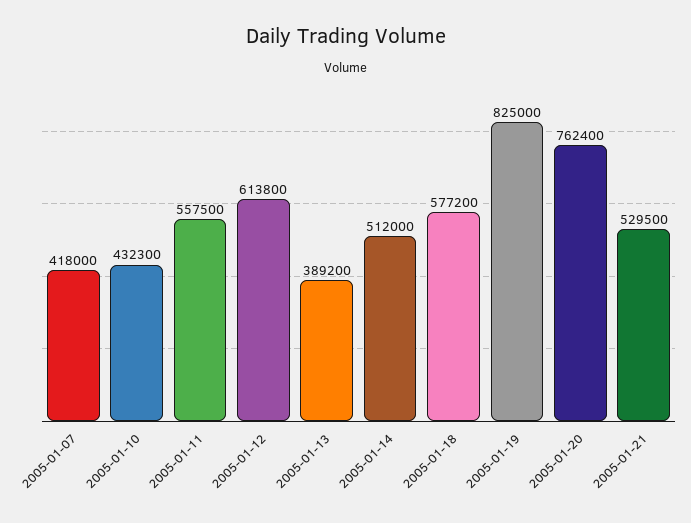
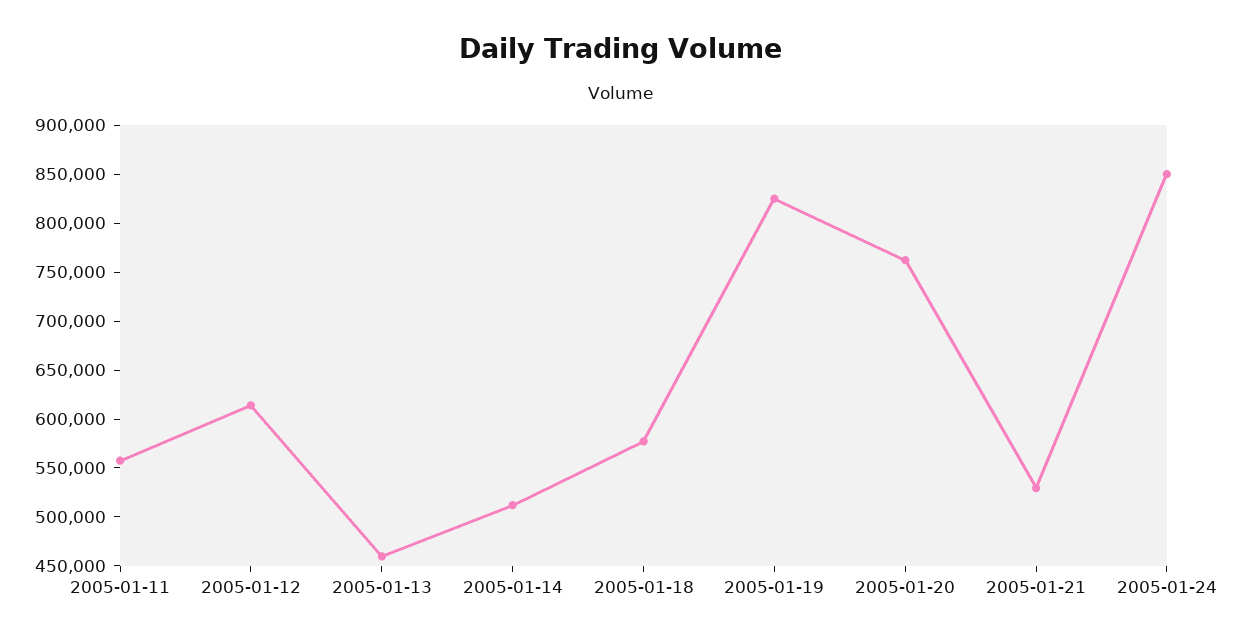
2005-01-07: 418000 -> none
2005-01-10: 432300 -> none
2005-01-13: 389200 -> 460000
2005-01-24: none -> 850000

